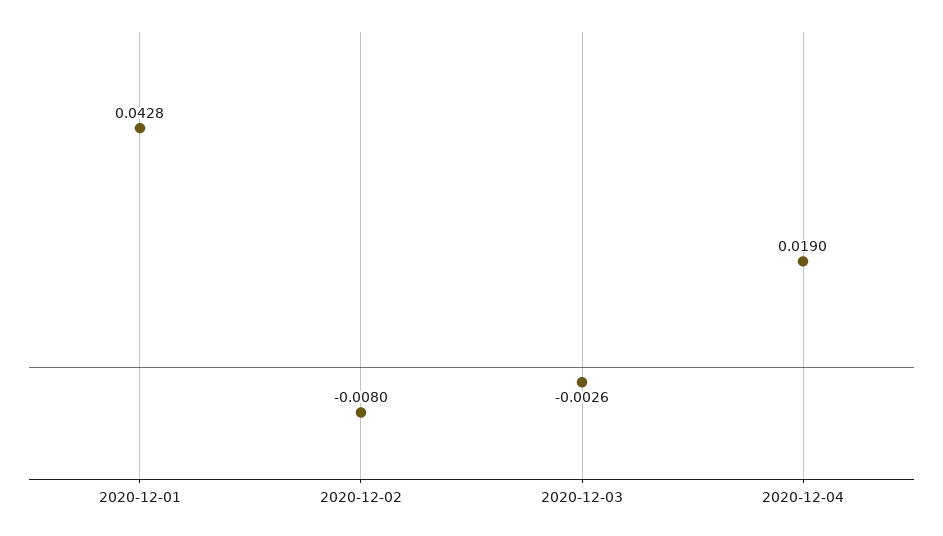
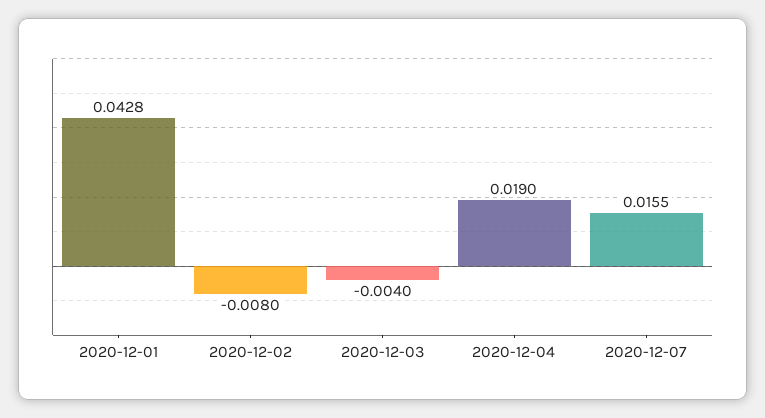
2020-12-03: -0.0026 -> -0.004
2020-12-07: none -> 0.0155

